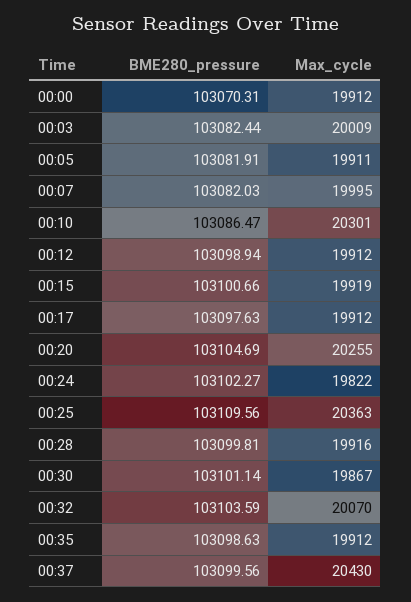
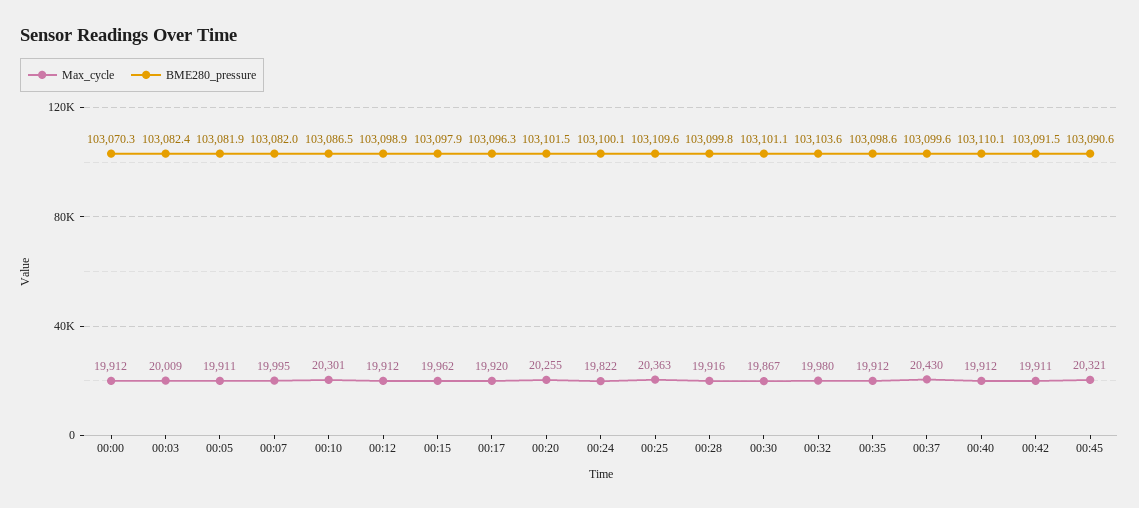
BME280_pressure, 00:15: 103100.66 -> 103097.9
Max_cycle, 00:15: 19919 -> 19962
BME280_pressure, 00:17: 103097.63 -> 103096.3
Max_cycle, 00:17: 19912 -> 19920
BME280_pressure, 00:20: 103104.69 -> 103101.5
BME280_pressure, 00:24: 103102.27 -> 103100.1
Max_cycle, 00:32: 20070 -> 19980
Max_cycle, 00:40: none -> 19912
BME280_pressure, 00:40: none -> 103110.1
Max_cycle, 00:42: none -> 19911
BME280_pressure, 00:42: none -> 103091.5
Max_cycle, 00:45: none -> 20321
BME280_pressure, 00:45: none -> 103090.6

